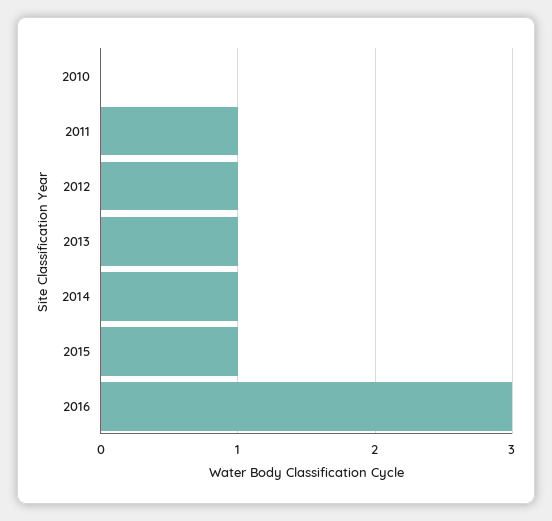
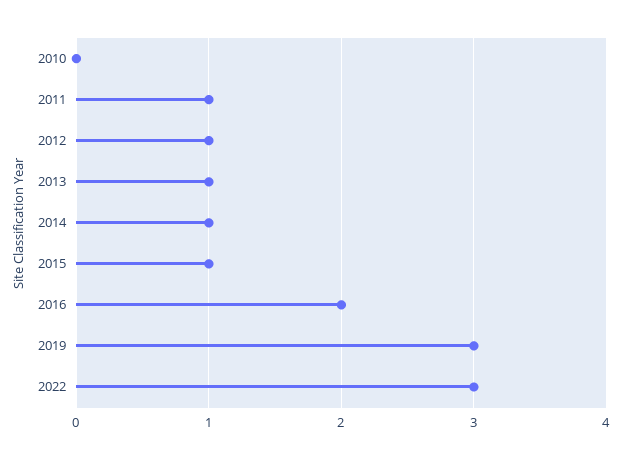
2016: 3 -> 2
2019: none -> 3
2022: none -> 3

